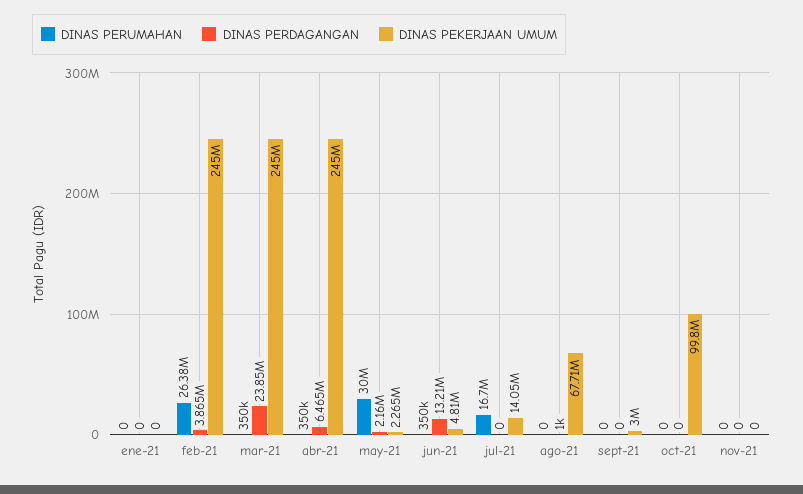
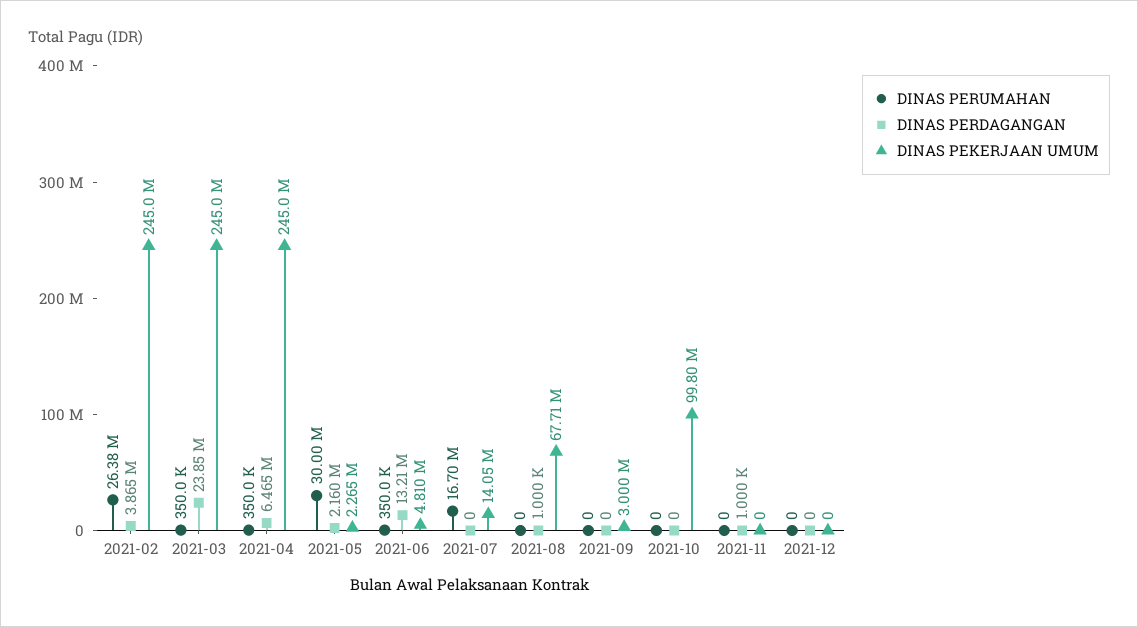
DINAS PERUMAHAN, ene-21: 0 -> none
DINAS PERDAGANGAN, ene-21: 0 -> none
DINAS PEKERJAAN UMUM, ene-21: 0 -> none
DINAS PERDAGANGAN, nov-21: 0 -> 1000
DINAS PERUMAHAN, 2021-12: none -> 0
DINAS PERDAGANGAN, 2021-12: none -> 0
DINAS PEKERJAAN UMUM, 2021-12: none -> 0

